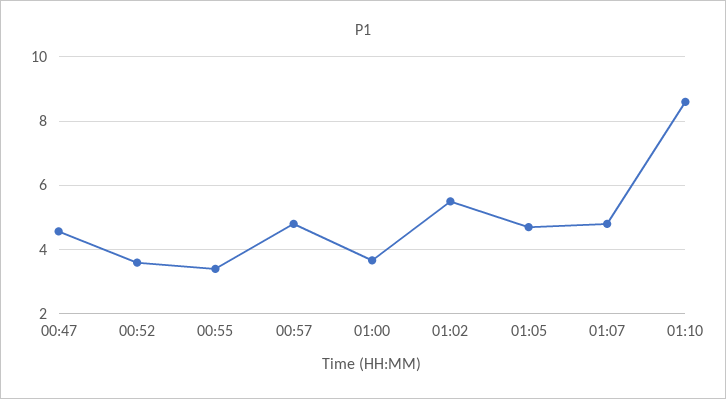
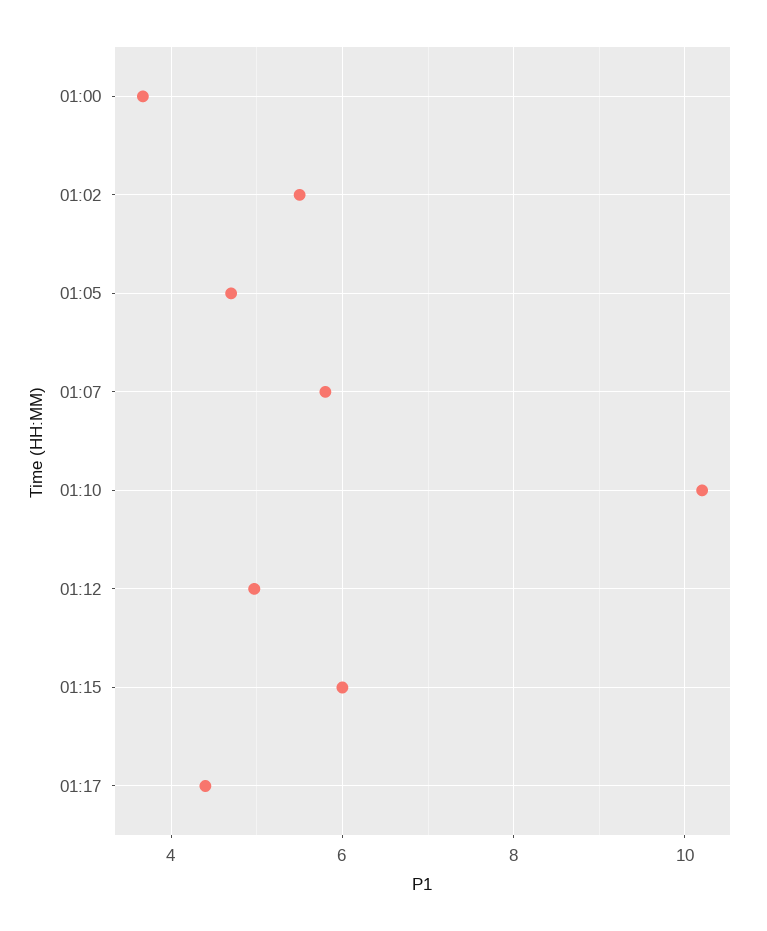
00:47: 4.6 -> none
00:52: 3.6 -> none
00:55: 3.4 -> none
00:57: 4.8 -> none
01:07: 4.8 -> 5.8
01:10: 8.6 -> 10.2
01:12: none -> 5
01:15: none -> 6
01:17: none -> 4.4

